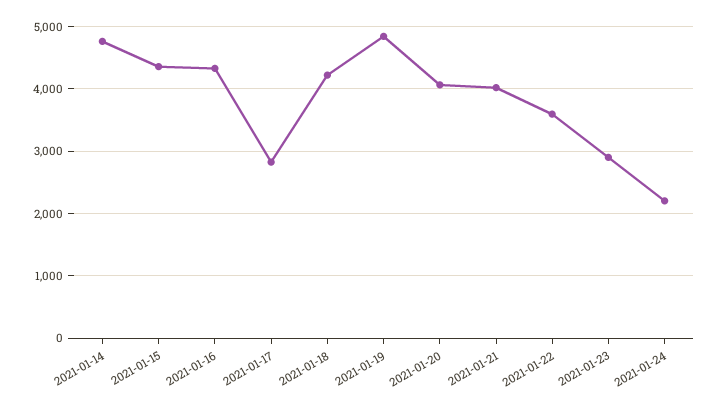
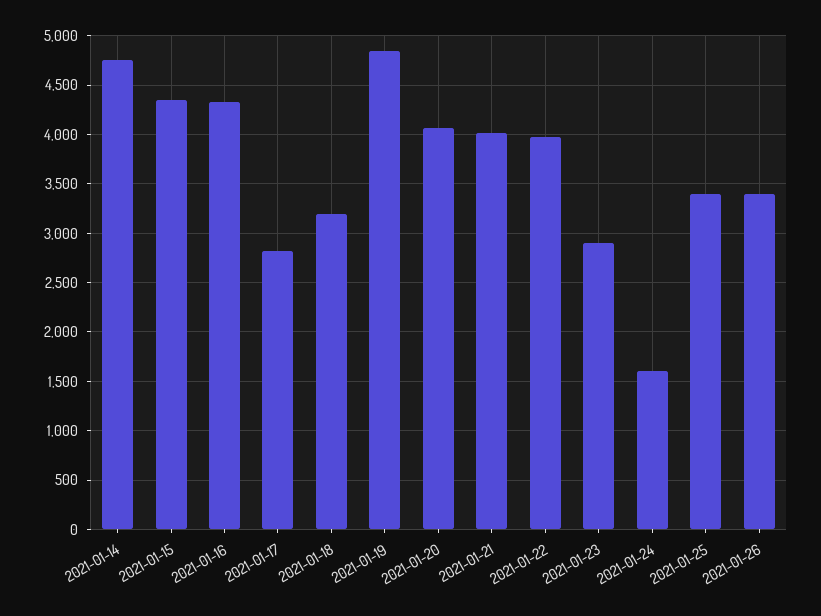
2021-01-18: 4200 -> 3200
2021-01-22: 3600 -> 4000
2021-01-24: 2200 -> 1600
2021-01-25: none -> 3400
2021-01-26: none -> 3400

